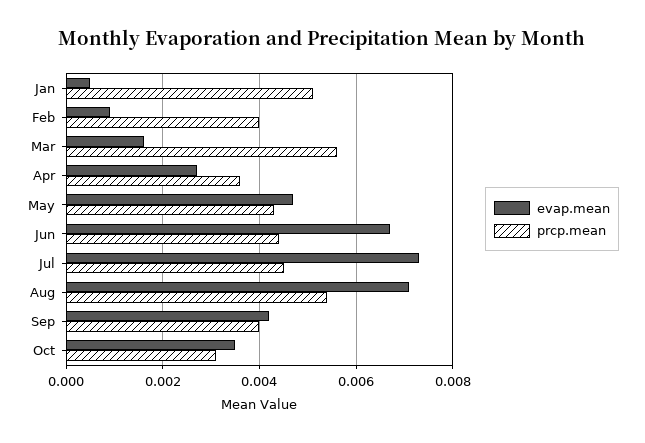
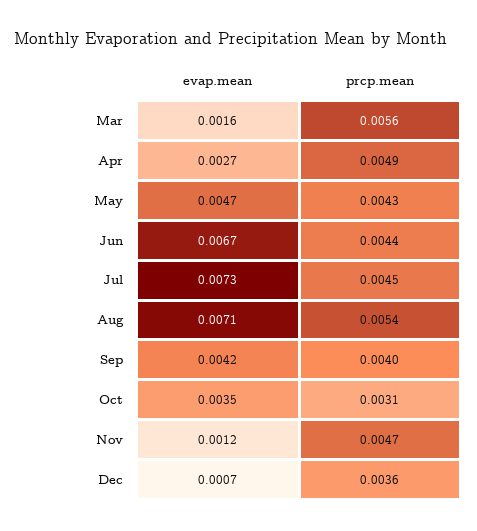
evap.mean, Jan: 0.0005 -> none
prcp.mean, Jan: 0.005 -> none
evap.mean, Feb: 0.001 -> none
prcp.mean, Feb: 0.004 -> none
prcp.mean, Apr: 0.0035 -> 0.0049
evap.mean, Nov: none -> 0.0012
prcp.mean, Nov: none -> 0.0047
evap.mean, Dec: none -> 0.0007
prcp.mean, Dec: none -> 0.0036

